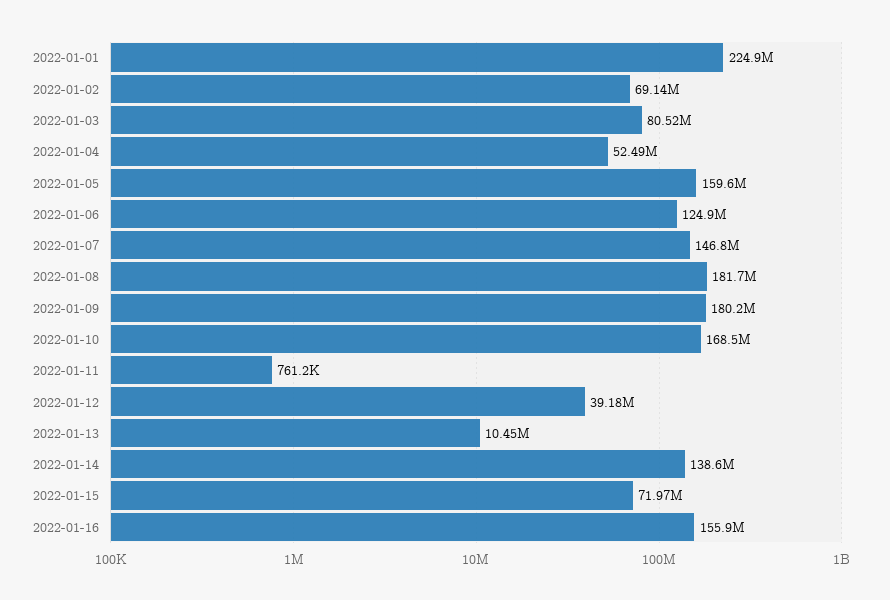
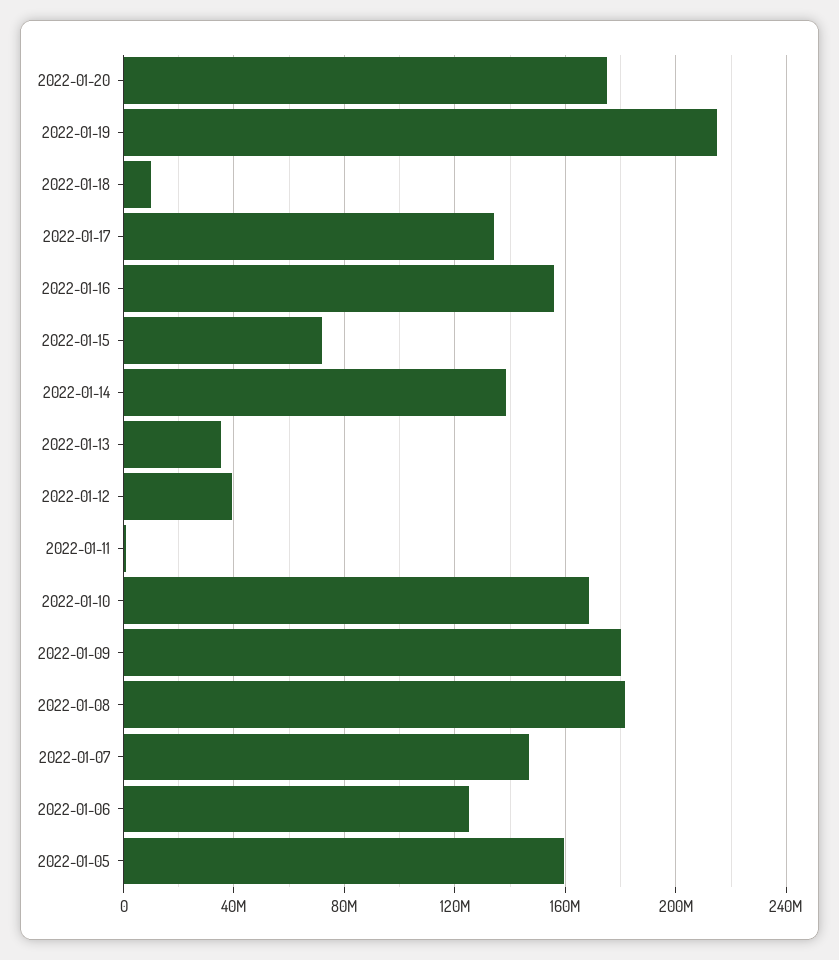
2022-01-01: 224900000 -> none
2022-01-02: 69140000 -> none
2022-01-03: 80520000 -> none
2022-01-04: 52490000 -> none
2022-01-13: 10450000 -> 35000000
2022-01-20: none -> 175000000
2022-01-19: none -> 215000000
2022-01-18: none -> 10000000
2022-01-17: none -> 135000000

